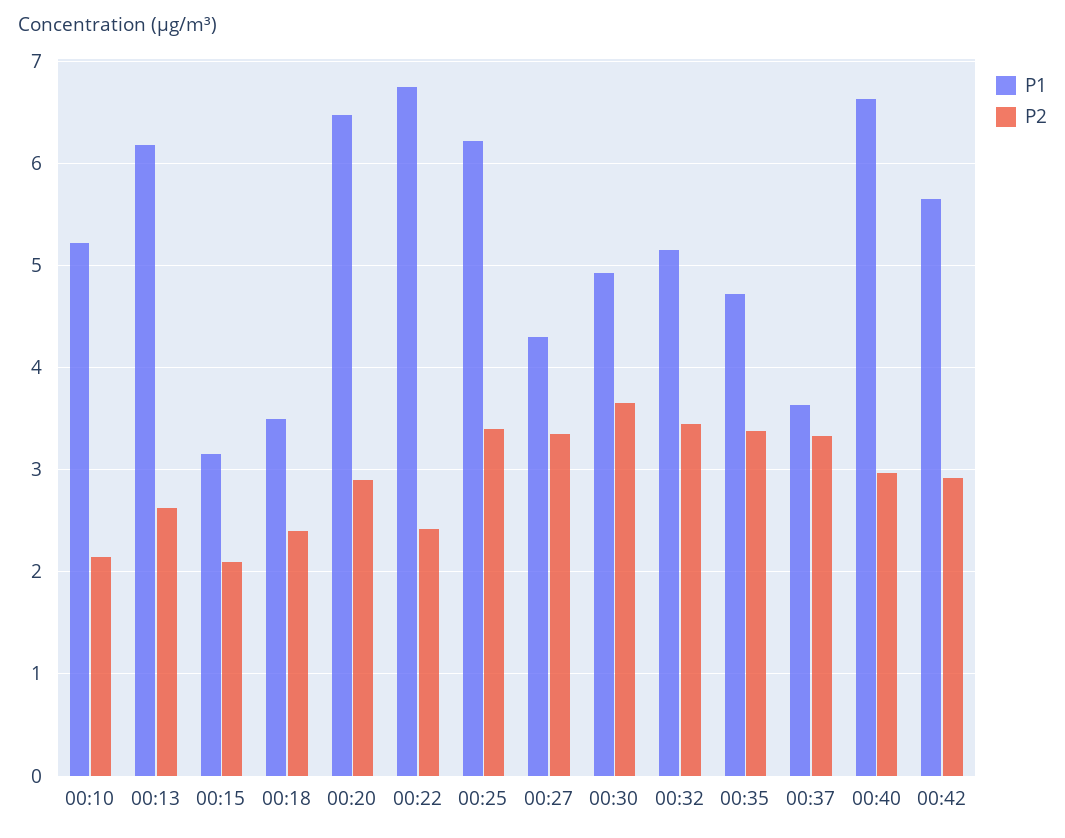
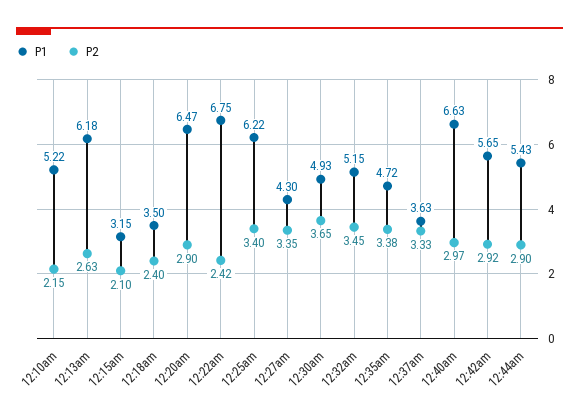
P1, 12:44am: none -> 5.43
P2, 12:44am: none -> 2.9

